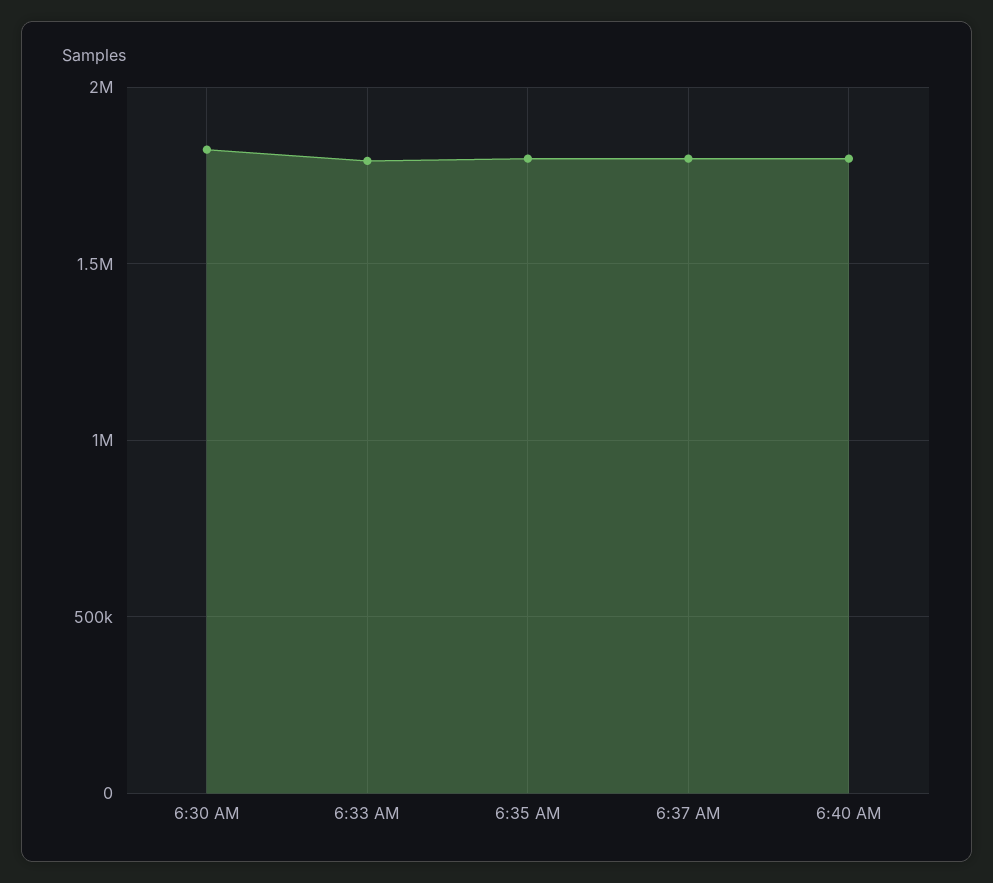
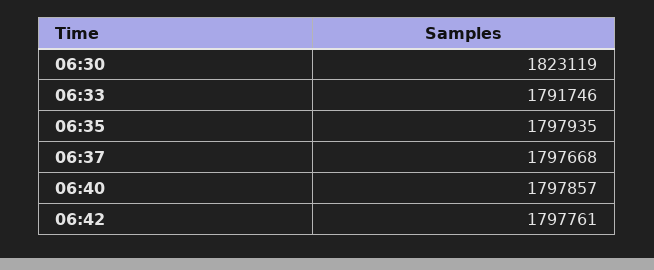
06:42: none -> 1797761

